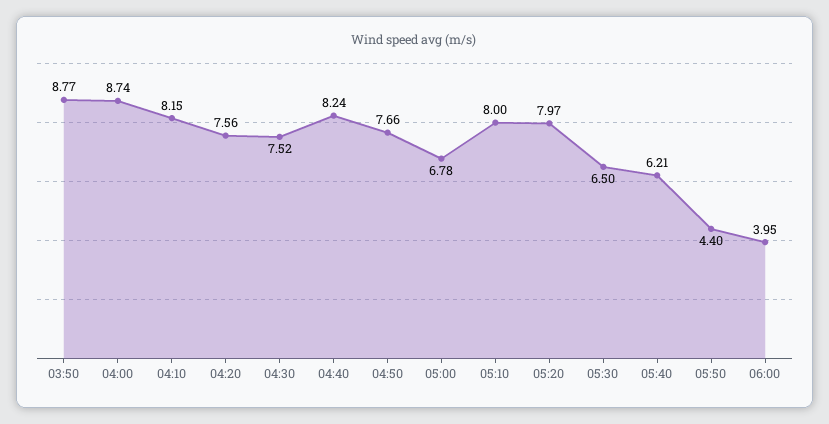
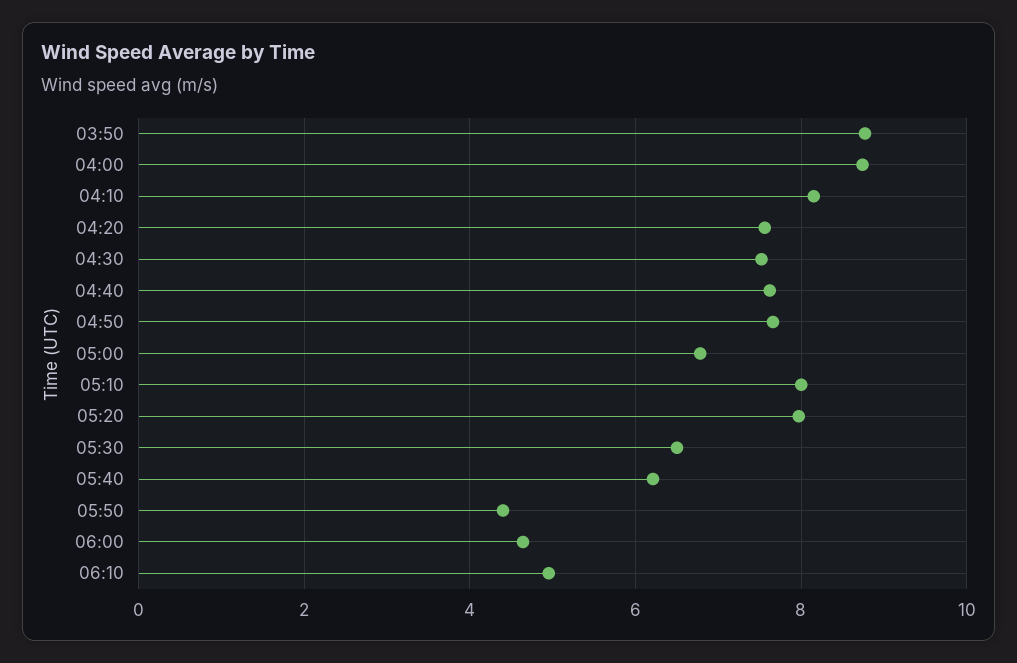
04:40: 8.24 -> 7.6
06:00: 3.95 -> 4.6
06:10: none -> 5

